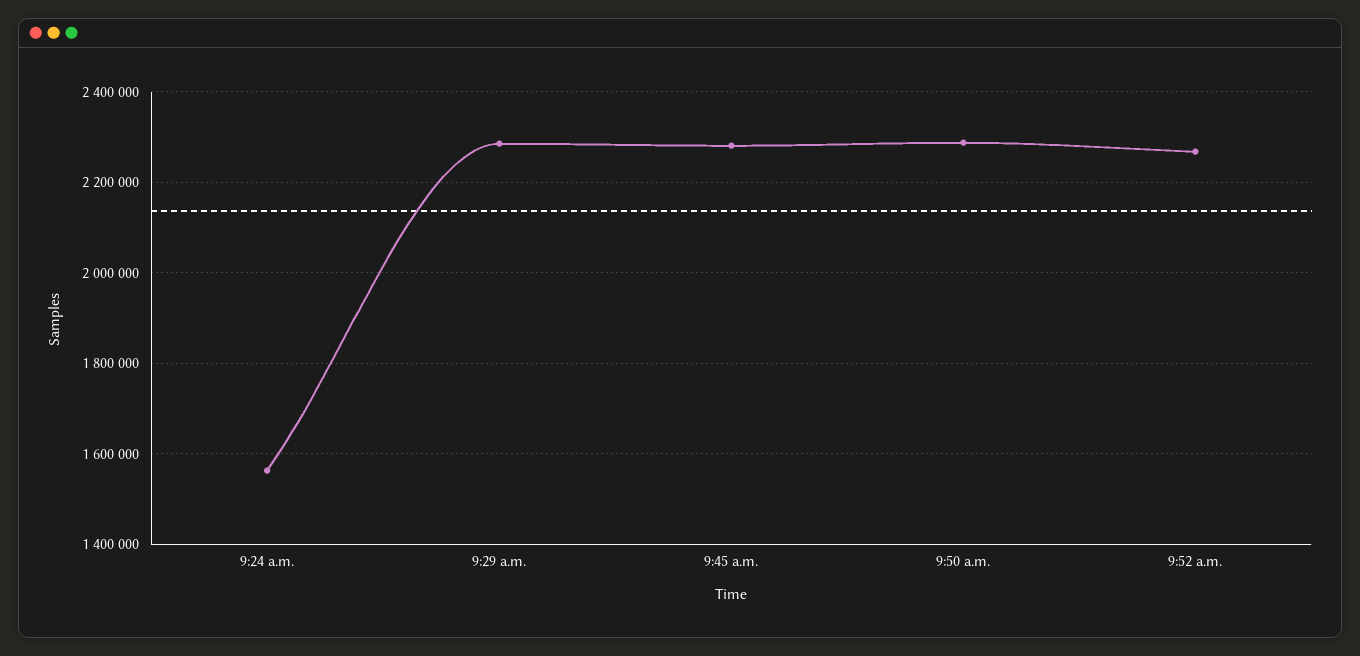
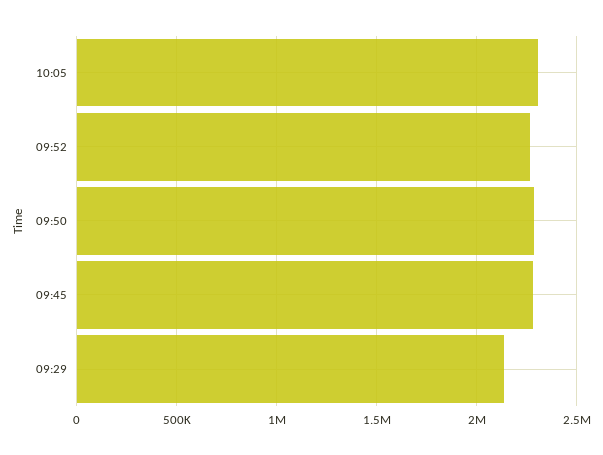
9:24 a.m.: 1560000 -> none
9:29 a.m.: 2280000 -> 2150000
10:05: none -> 2300000

